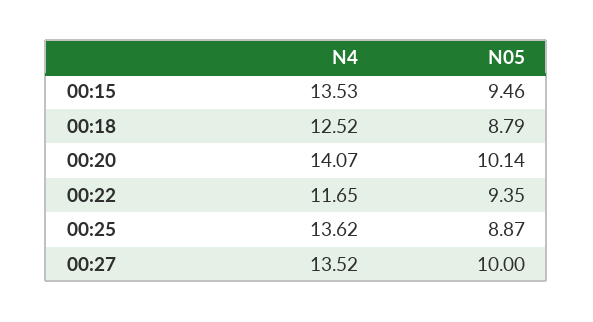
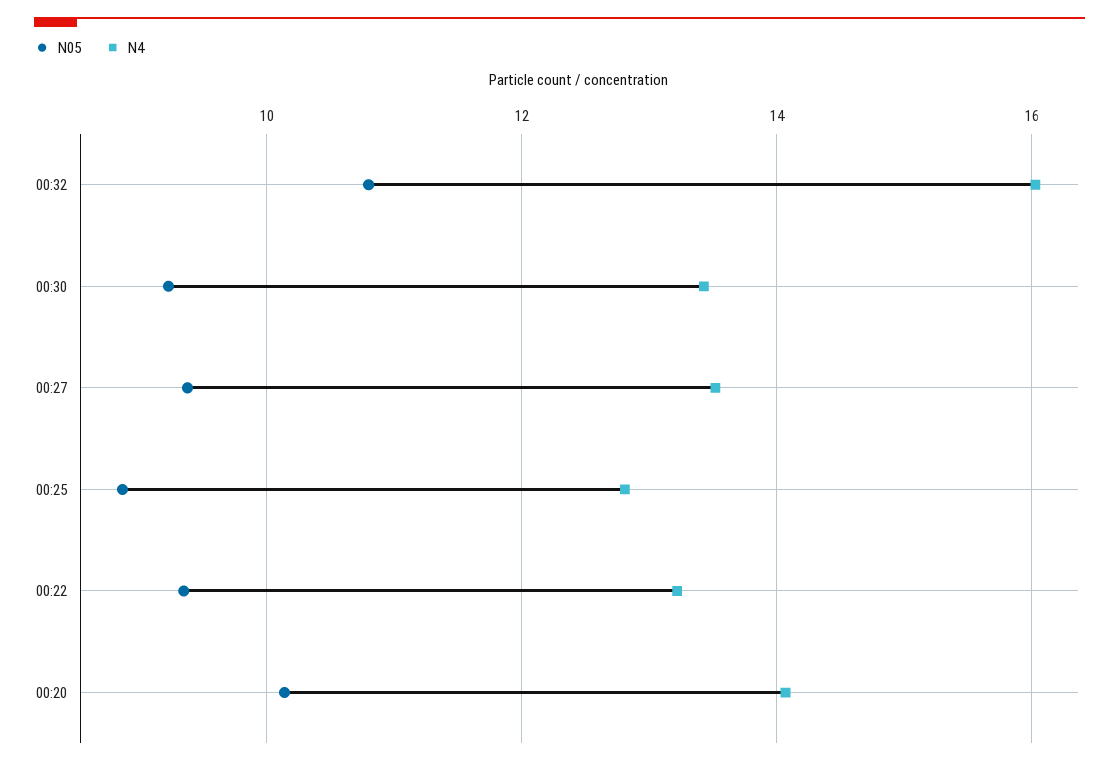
N4, 00:15: 13.53 -> none
N05, 00:15: 9.46 -> none
N4, 00:18: 12.52 -> none
N05, 00:18: 8.79 -> none
N4, 00:22: 11.65 -> 13.2
N4, 00:25: 13.62 -> 12.8
N05, 00:27: 10 -> 9.4
N05, 00:32: none -> 10.8
N4, 00:32: none -> 16
N05, 00:30: none -> 9.2
N4, 00:30: none -> 13.4

